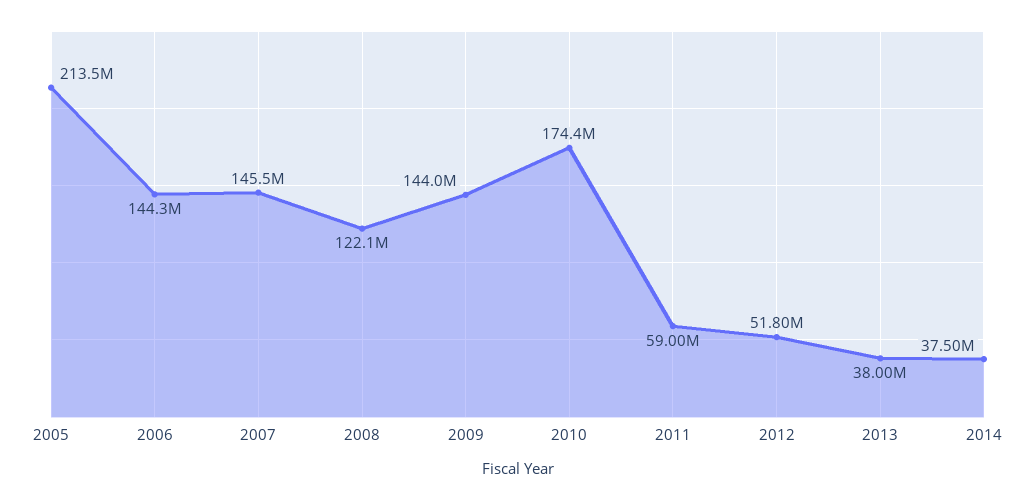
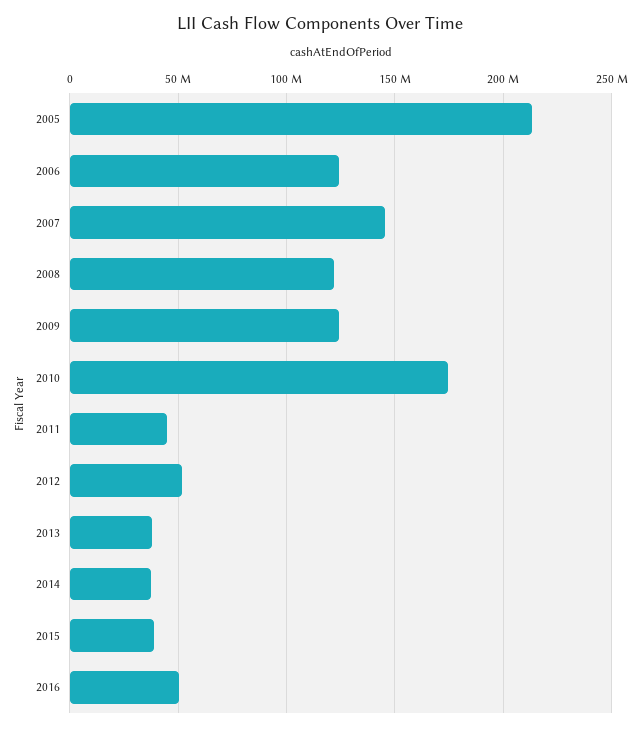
2006: 144300000 -> 125000000
2009: 144000000 -> 125000000
2011: 59000000 -> 45000000
2015: none -> 40000000
2016: none -> 50000000

